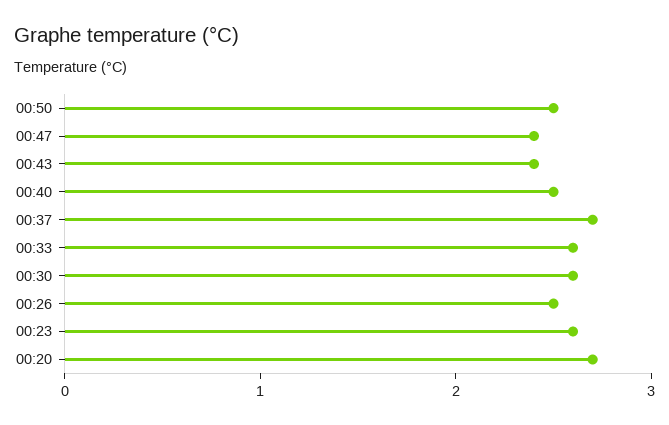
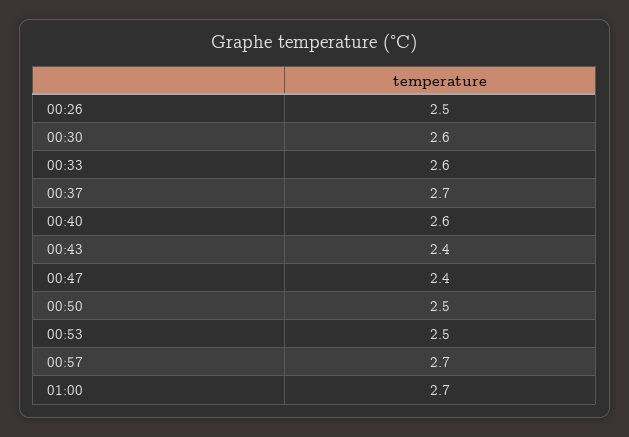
00:40: 2.5 -> 2.6
00:23: 2.6 -> none
00:20: 2.7 -> none
00:53: none -> 2.5
00:57: none -> 2.7
01:00: none -> 2.7

